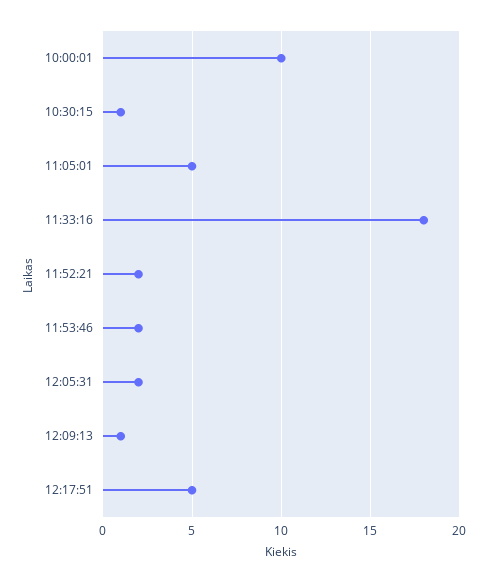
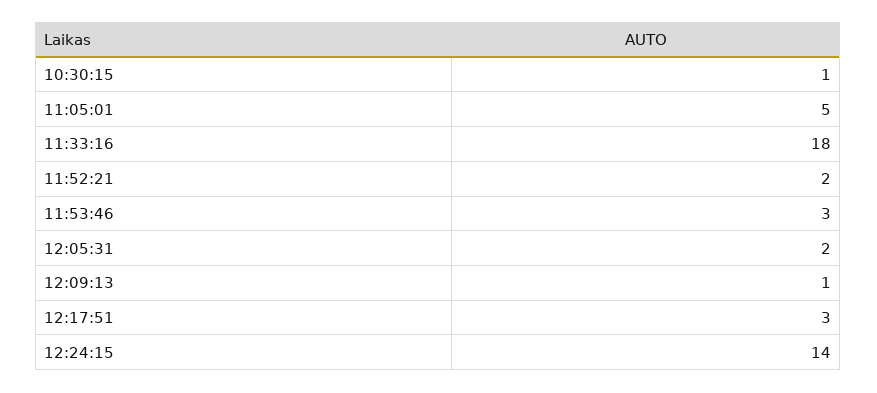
10:00:01: 10 -> none
11:53:46: 2 -> 3
12:17:51: 5 -> 3
12:24:15: none -> 14

